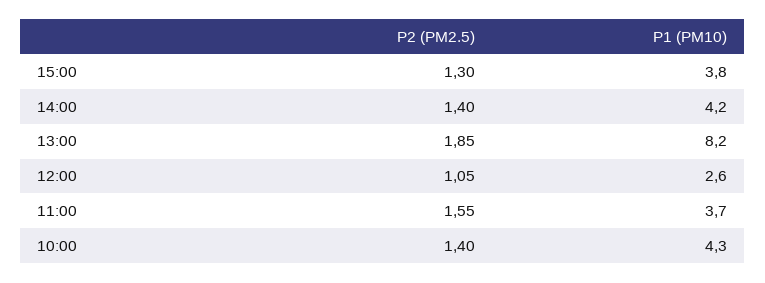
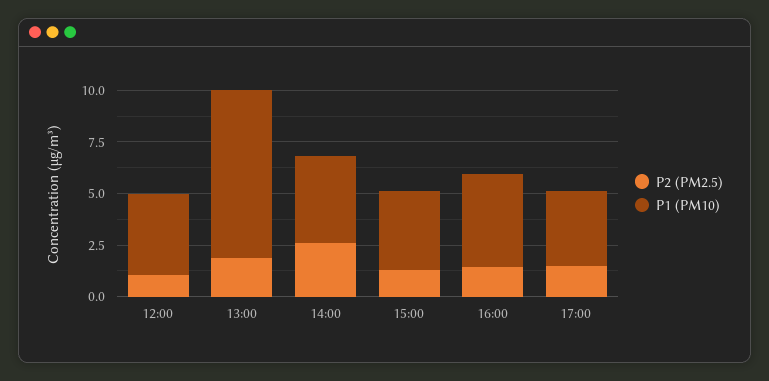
P2 (PM2.5), 14:00: 1.4 -> 2.5
P1 (PM10), 12:00: 2.6 -> 4
P2 (PM2.5), 11:00: 1.55 -> none
P1 (PM10), 11:00: 3.7 -> none
P2 (PM2.5), 10:00: 1.4 -> none
P1 (PM10), 10:00: 4.3 -> none
P2 (PM2.5), 16:00: none -> 1.5
P1 (PM10), 16:00: none -> 4.5
P2 (PM2.5), 17:00: none -> 1.5
P1 (PM10), 17:00: none -> 3.5

